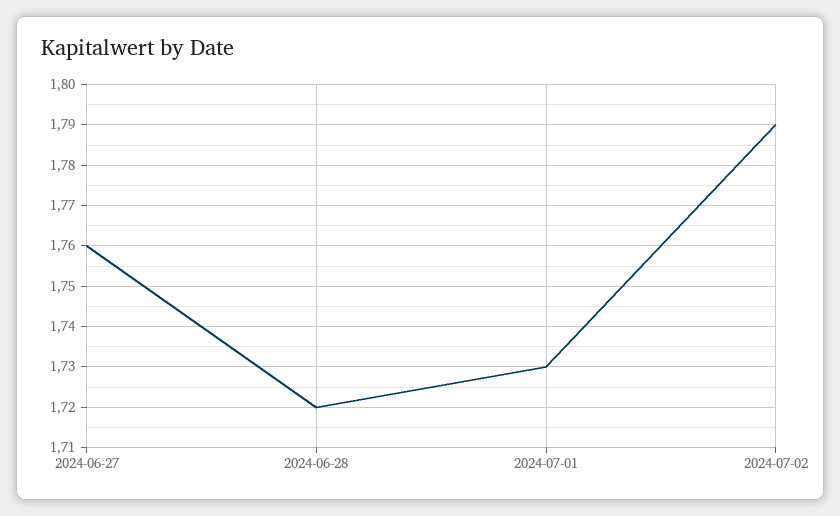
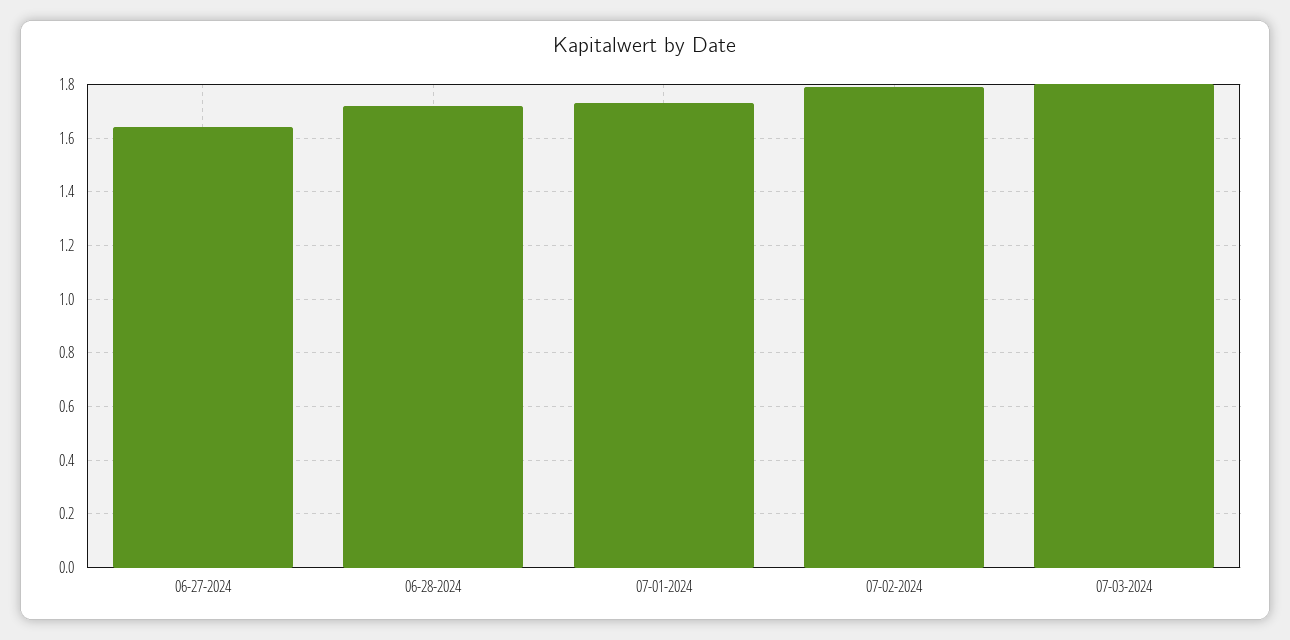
2024-06-27: 1.76 -> 1.65
07-03-2024: none -> 1.8

